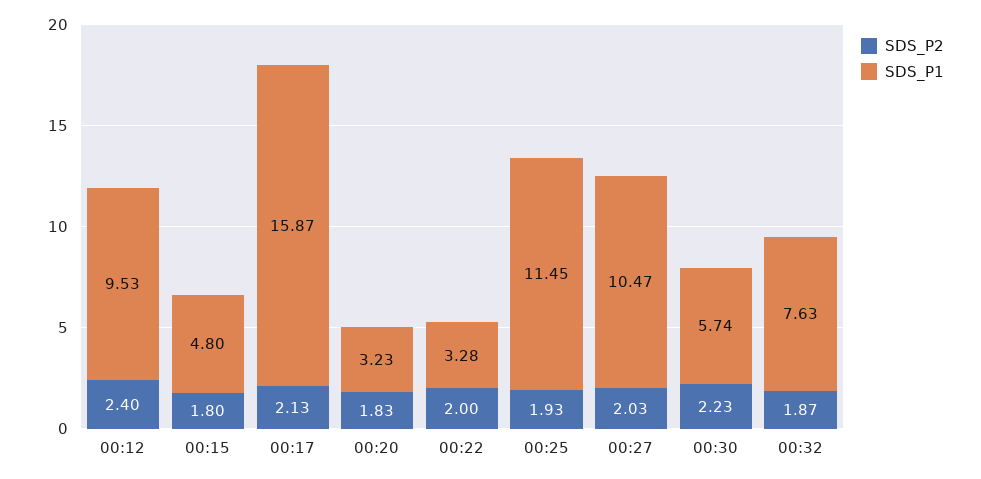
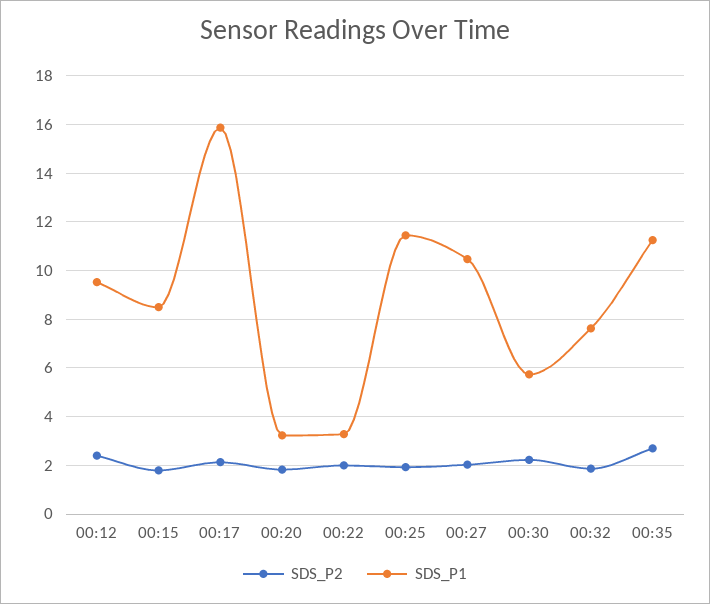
SDS_P1, 00:15: 4.8 -> 8.5
SDS_P2, 00:35: none -> 2.75
SDS_P1, 00:35: none -> 11.25

